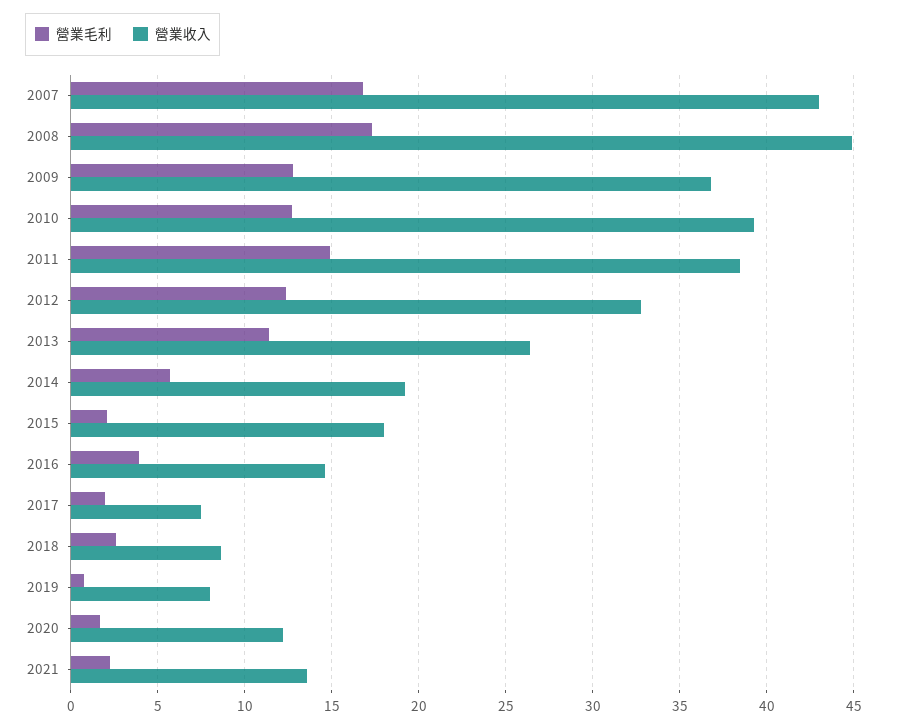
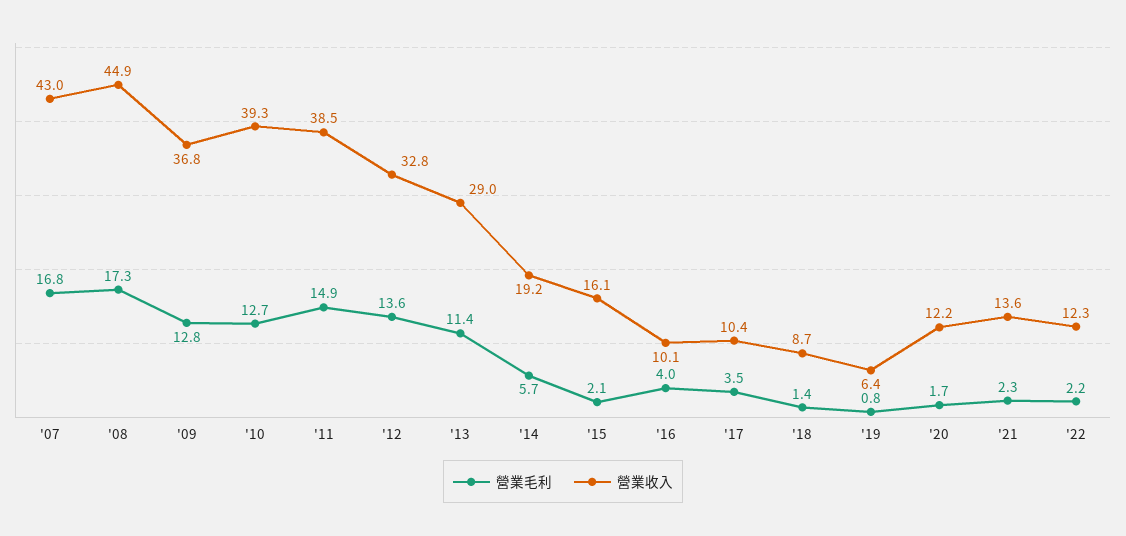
營業毛利, 2012: 12.5 -> 13.6
營業收入, 2013: 26.5 -> 29
營業收入, 2015: 18 -> 16.1
營業收入, 2016: 14.5 -> 10.1
營業毛利, 2017: 2 -> 3.5
營業收入, 2017: 7.5 -> 10.4
營業毛利, 2018: 2.5 -> 1.4
營業收入, 2019: 8 -> 6.4
營業毛利, '22: none -> 2.2
營業收入, '22: none -> 12.3

